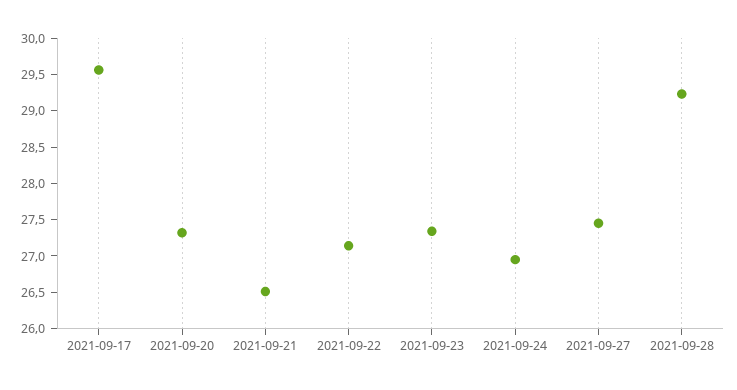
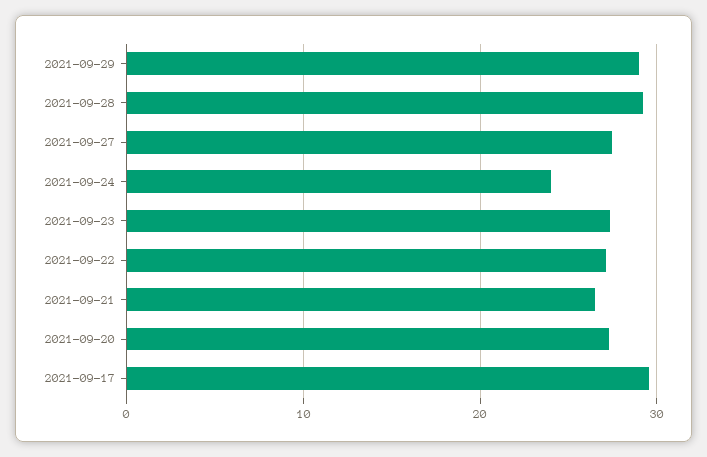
2021-09-24: 27 -> 24
2021-09-29: none -> 29

